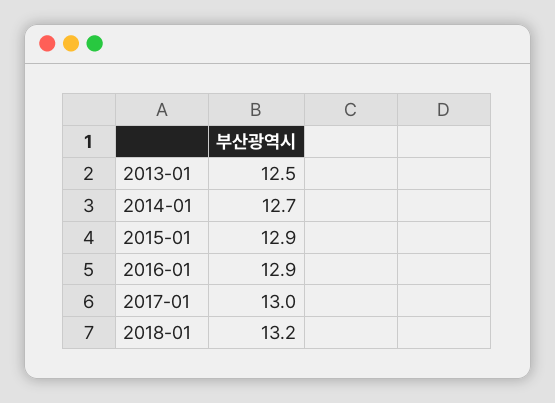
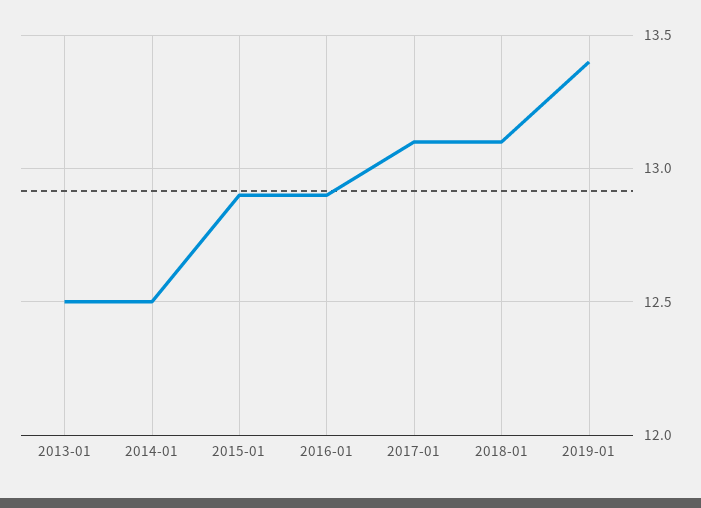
2014-01: 12.7 -> 12.5
2017-01: 13 -> 13.1
2018-01: 13.2 -> 13.1
2019-01: none -> 13.4

